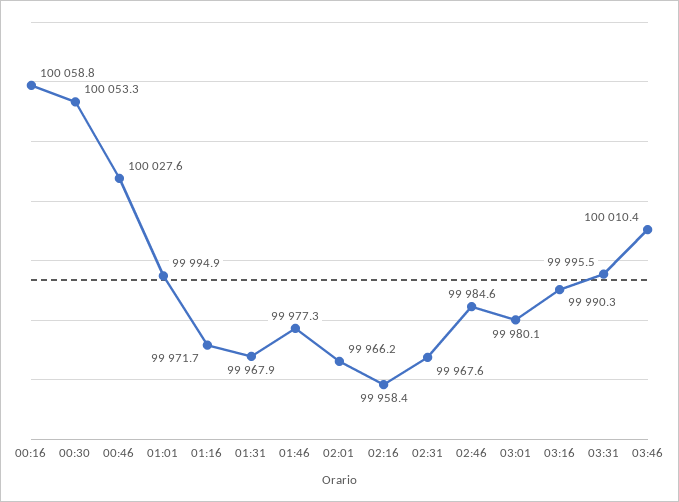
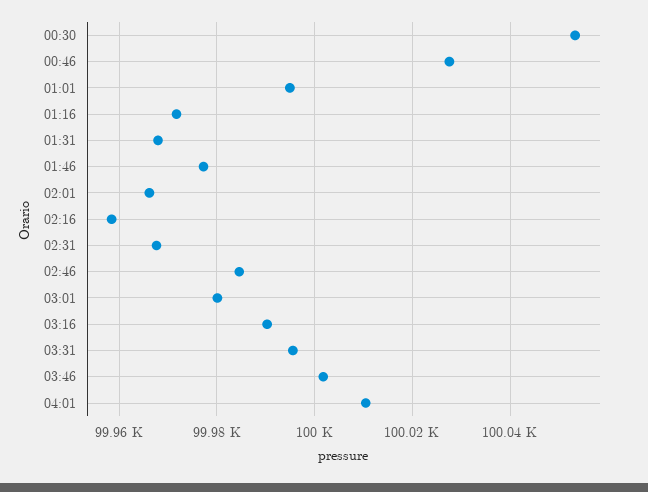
00:16: 100058.8 -> none
03:46: 100010.4 -> 100002
04:01: none -> 100010

